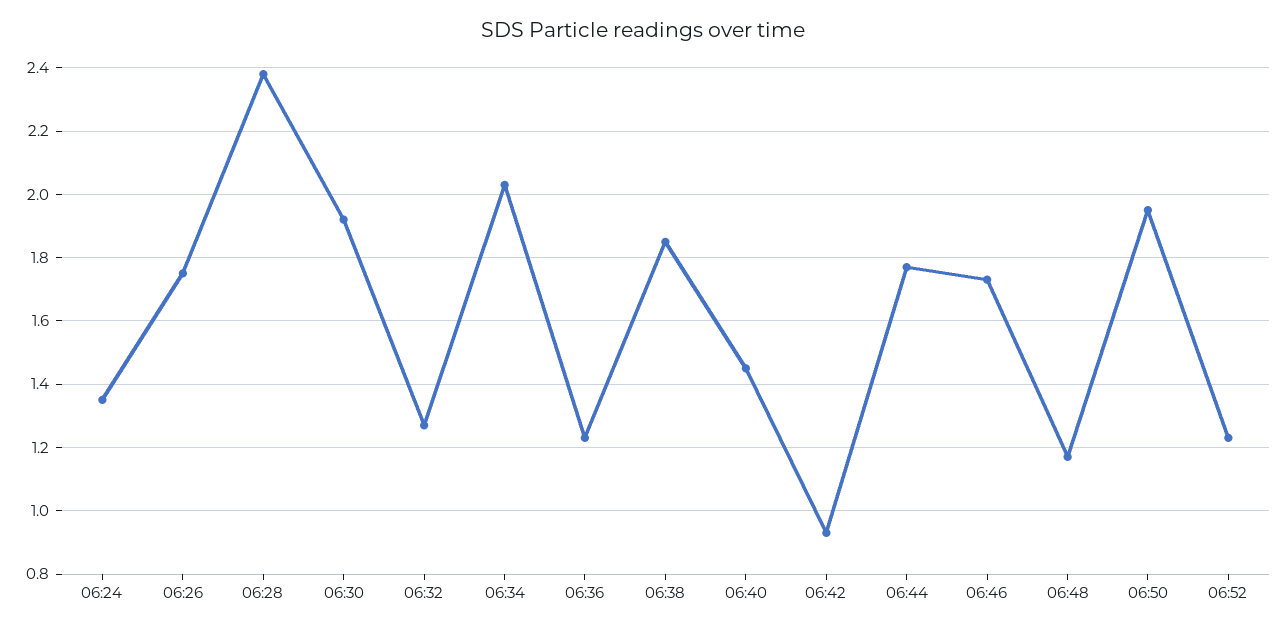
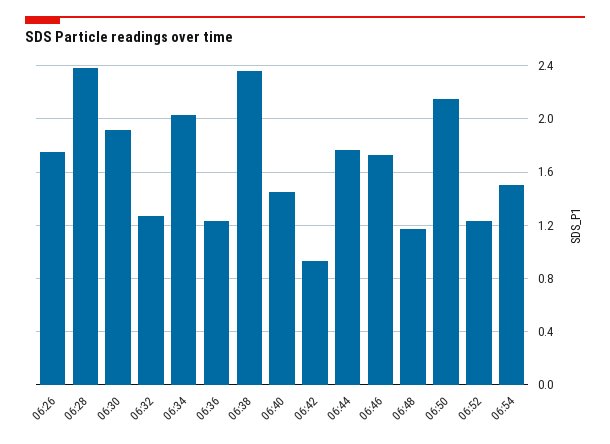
06:24: 1.35 -> none
06:38: 1.85 -> 2.35
06:50: 1.95 -> 2.15
06:54: none -> 1.5

